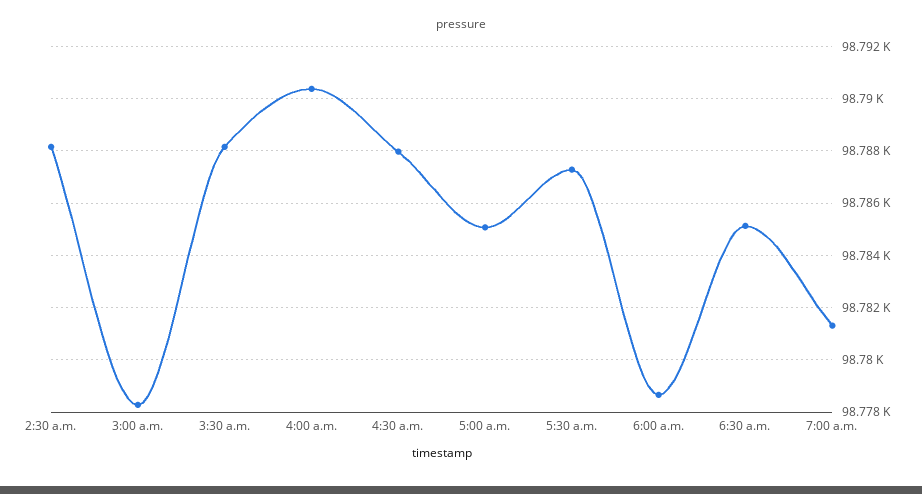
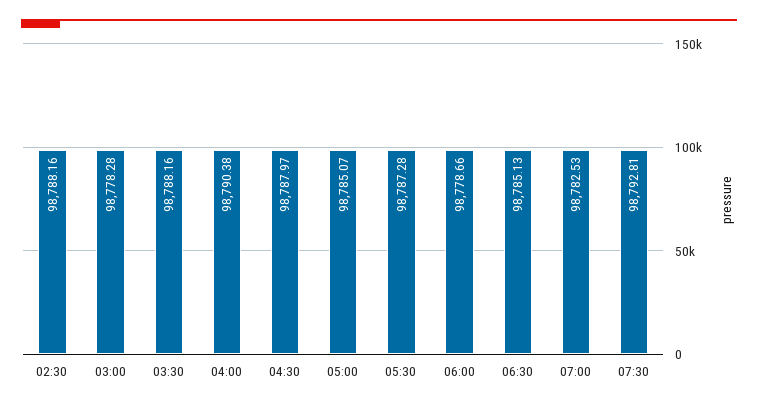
7:00 a.m.: 98781.25 -> 98782.53
07:30: none -> 98792.81

